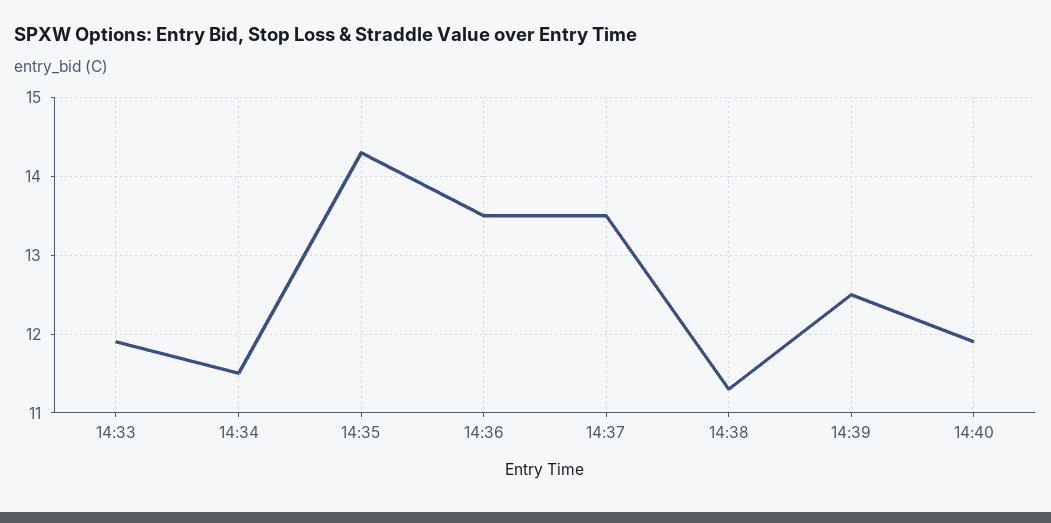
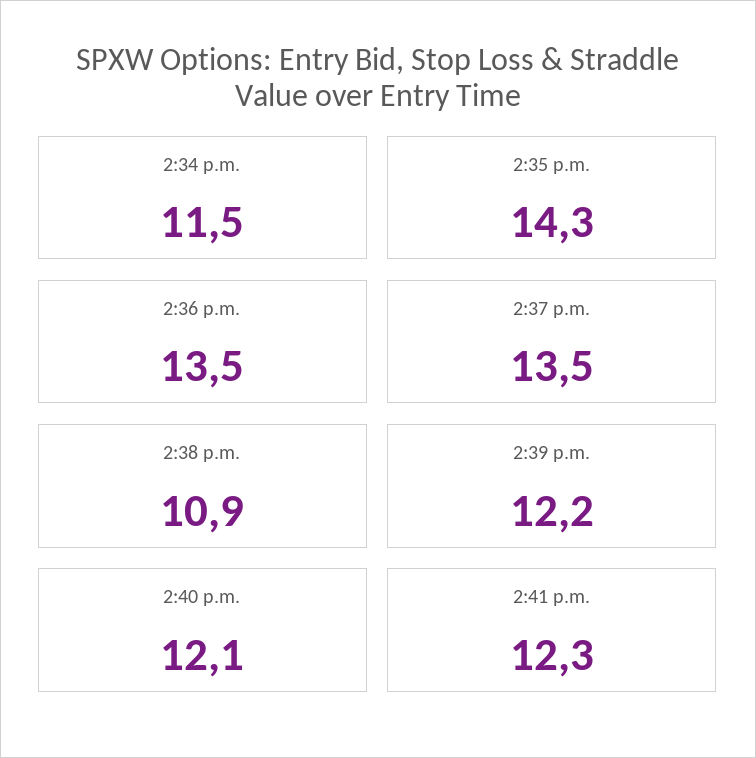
14:33: 11.9 -> none
14:38: 11.3 -> 10.9
14:39: 12.5 -> 12.2
14:40: 11.9 -> 12.1
2:41 p.m.: none -> 12.3

